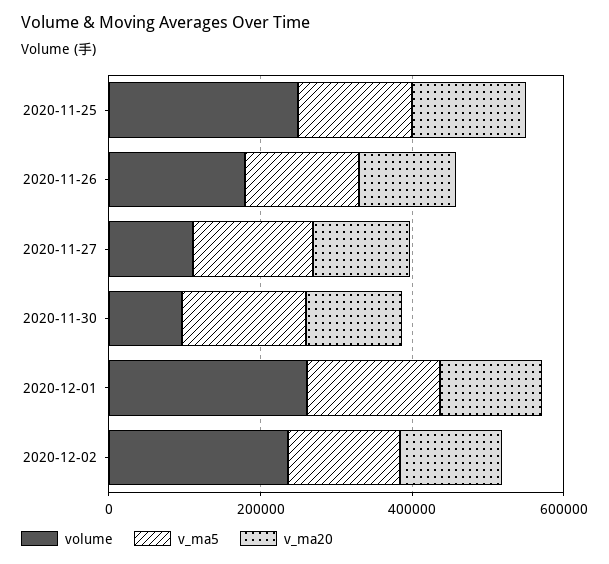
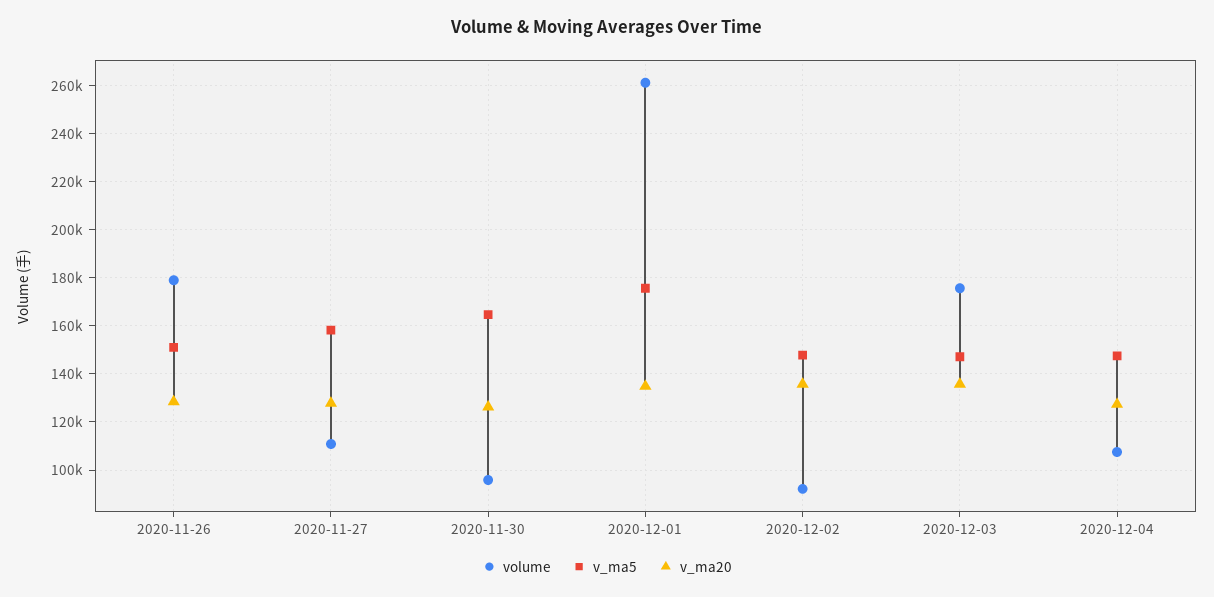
volume, 2020-11-25: 250000 -> none
v_ma5, 2020-11-25: 150000 -> none
v_ma20, 2020-11-25: 150000 -> none
volume, 2020-12-02: 250000 -> 92500
volume, 2020-12-03: none -> 175000
v_ma5, 2020-12-03: none -> 147500
v_ma20, 2020-12-03: none -> 135000
volume, 2020-12-04: none -> 107500
v_ma5, 2020-12-04: none -> 147500
v_ma20, 2020-12-04: none -> 127500

